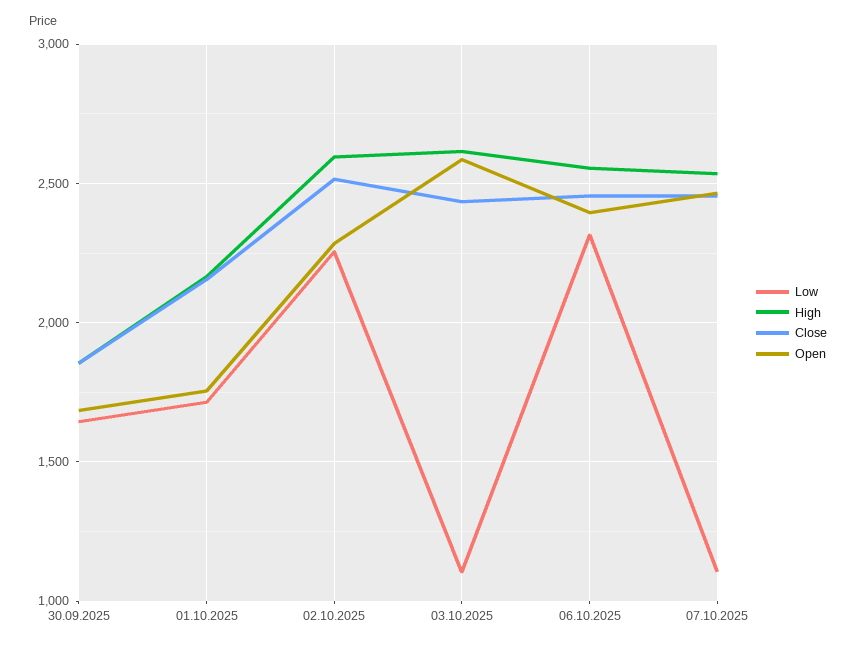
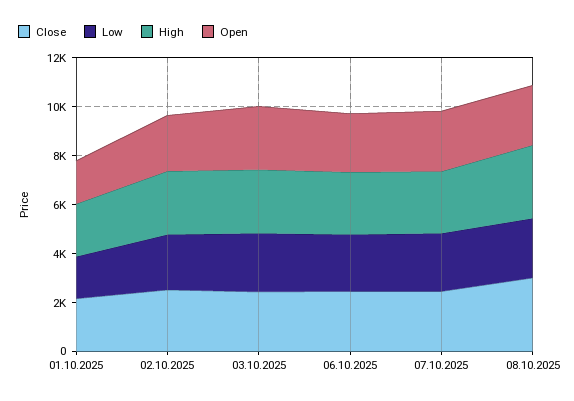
Low, 30.09.2025: 1650 -> none
High, 30.09.2025: 1850 -> none
Close, 30.09.2025: 1850 -> none
Open, 30.09.2025: 1700 -> none
Low, 03.10.2025: 1100 -> 2500
Low, 07.10.2025: 1100 -> 2500
Close, 08.10.2025: none -> 3000
Low, 08.10.2025: none -> 2500
High, 08.10.2025: none -> 3000
Open, 08.10.2025: none -> 2500

